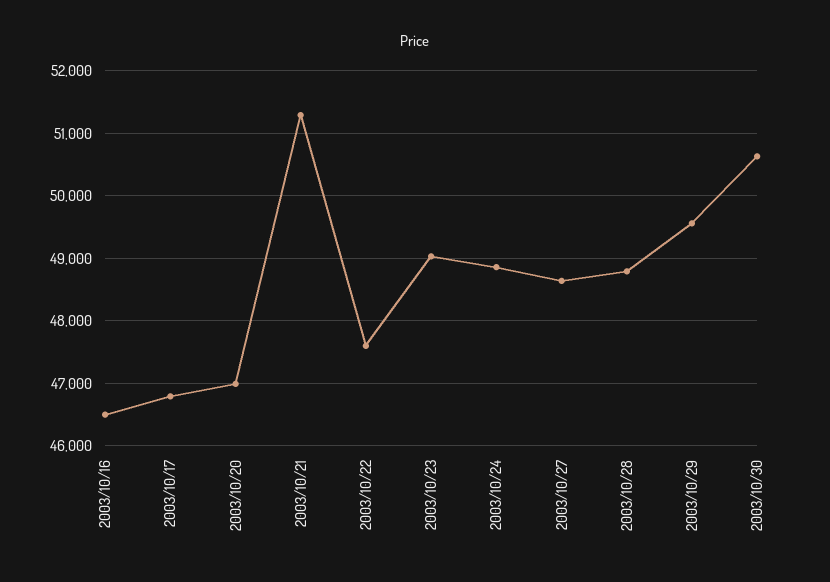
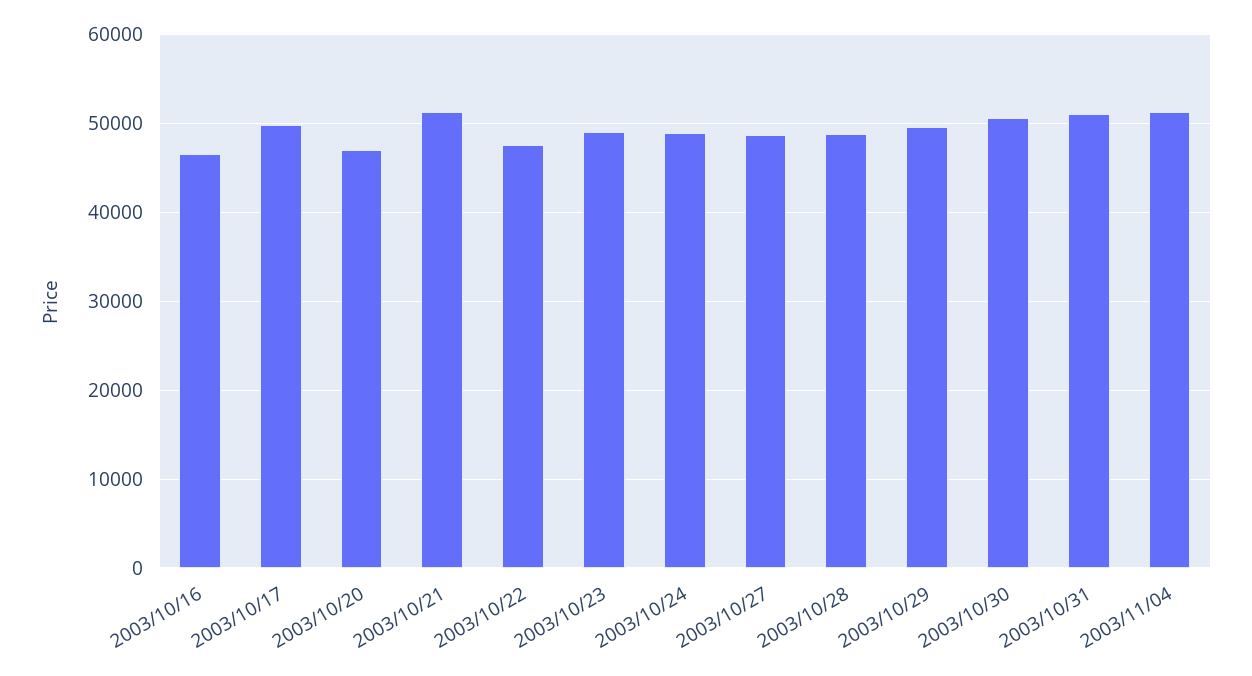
2003/10/17: 46800 -> 50000
2003/10/31: none -> 51000
2003/11/04: none -> 51000

